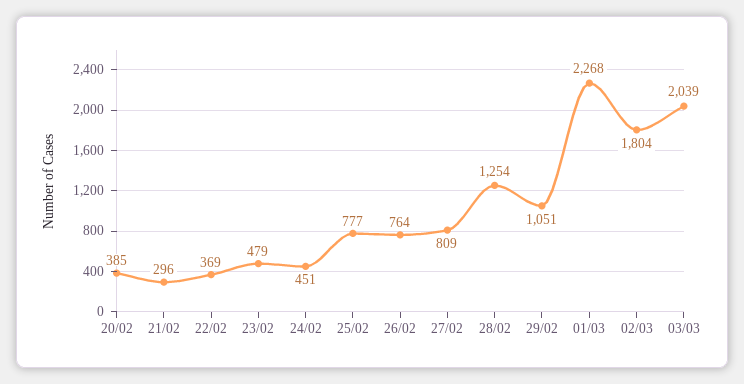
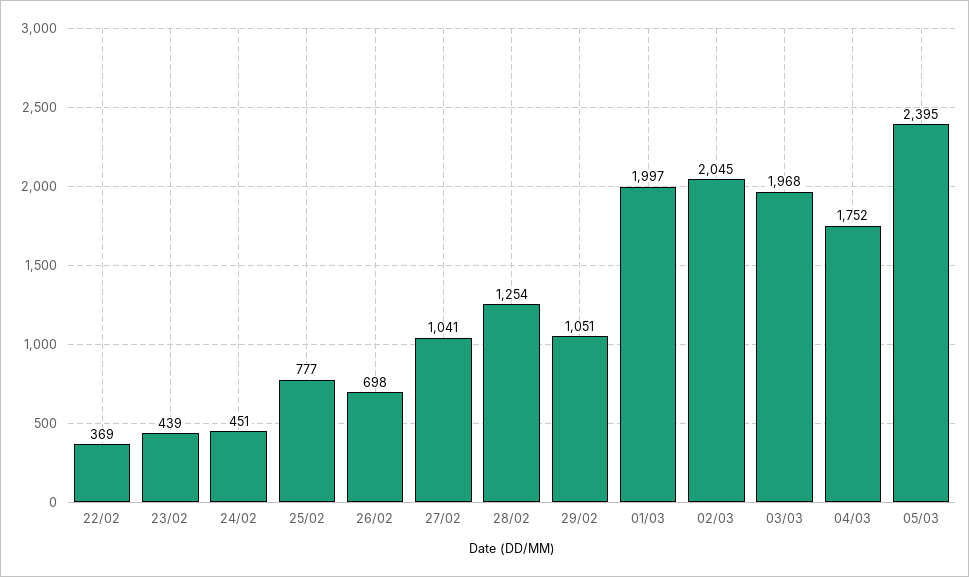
20/02: 385 -> none
21/02: 296 -> none
23/02: 479 -> 439
26/02: 764 -> 698
27/02: 809 -> 1041
01/03: 2268 -> 1997
02/03: 1804 -> 2045
03/03: 2039 -> 1968
04/03: none -> 1752
05/03: none -> 2395

